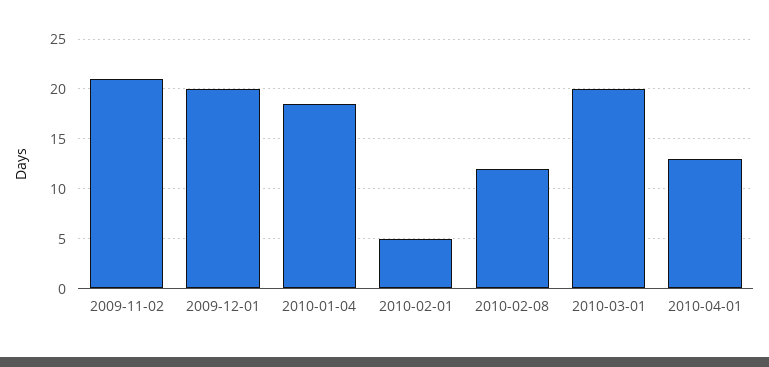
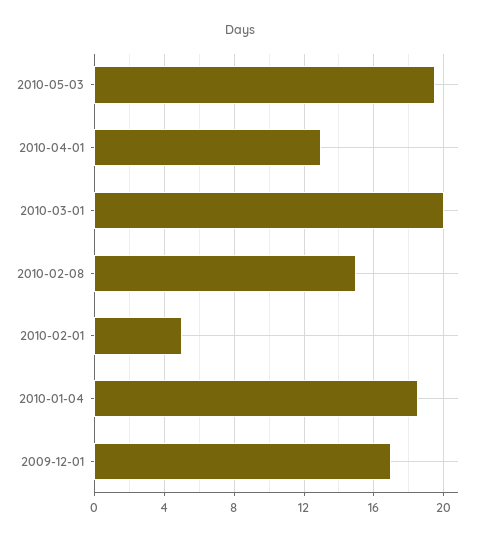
2009-11-02: 21 -> none
2009-12-01: 20 -> 17
2010-02-08: 12 -> 15
2010-05-03: none -> 19.5

